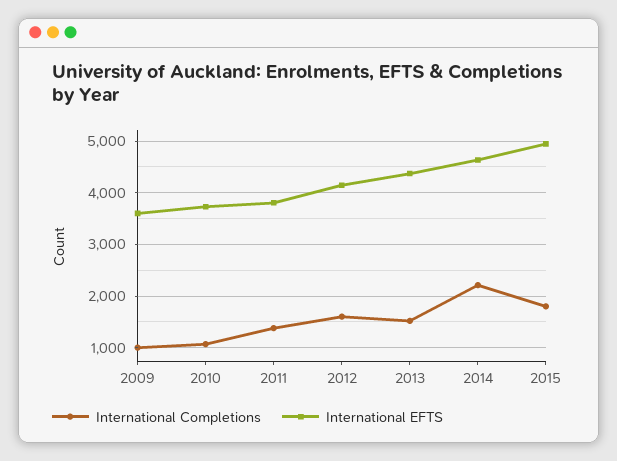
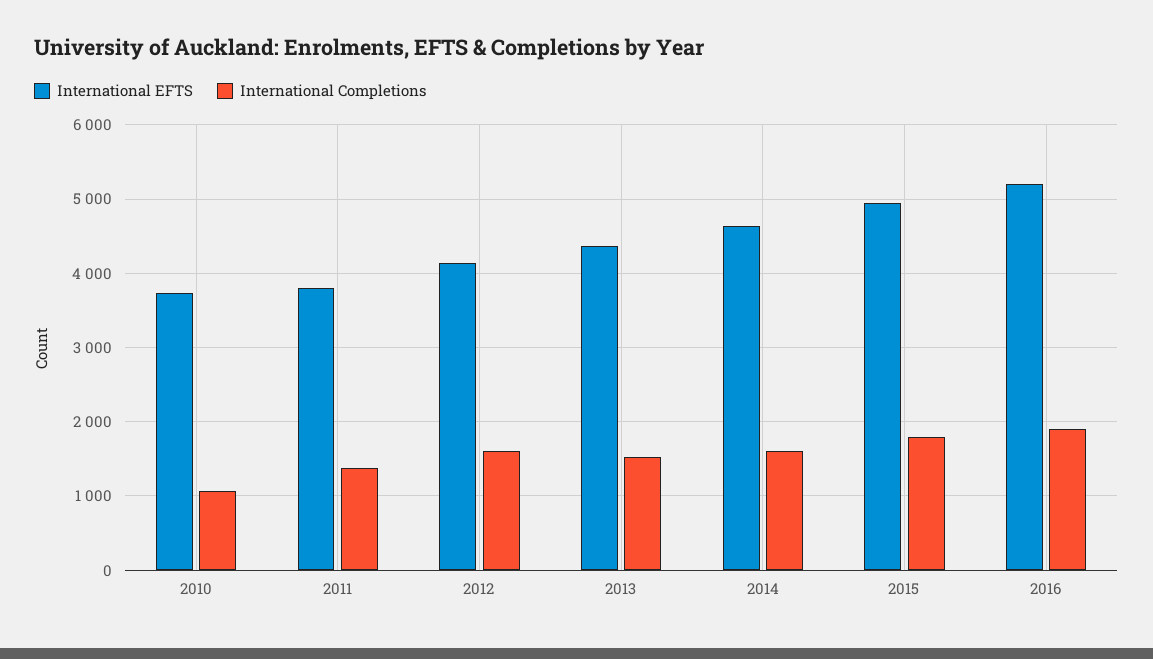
International Completions, 2009: 1000 -> none
International EFTS, 2009: 3600 -> none
International Completions, 2014: 2200 -> 1600
International EFTS, 2016: none -> 5200
International Completions, 2016: none -> 1900

